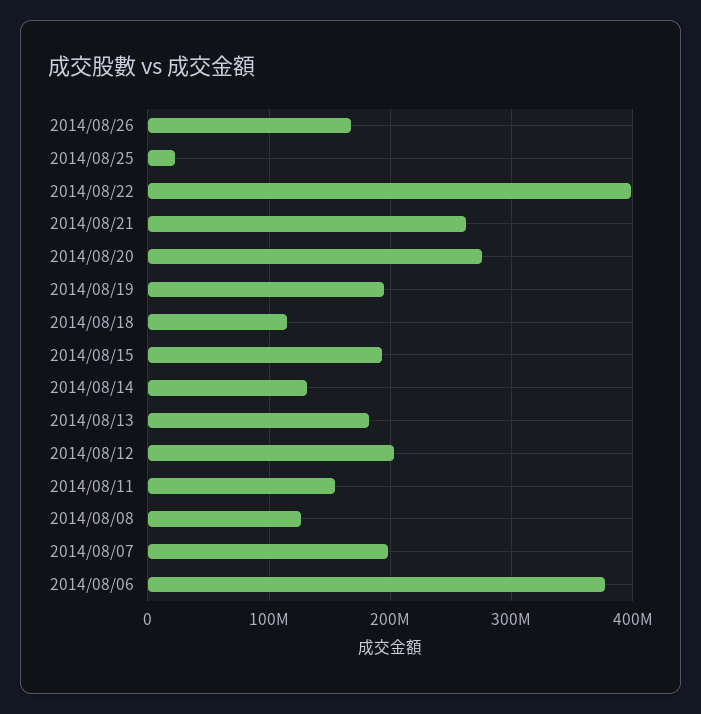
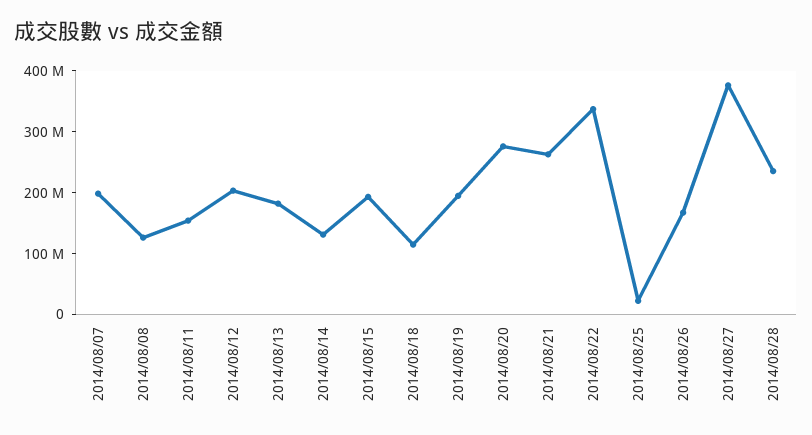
2014/08/22: 400000000 -> 340000000
2014/08/06: 380000000 -> none
2014/08/27: none -> 380000000
2014/08/28: none -> 240000000

